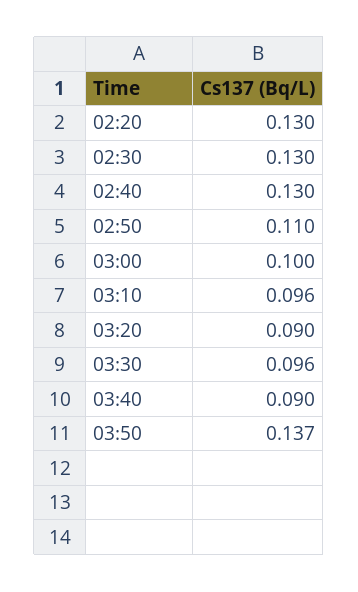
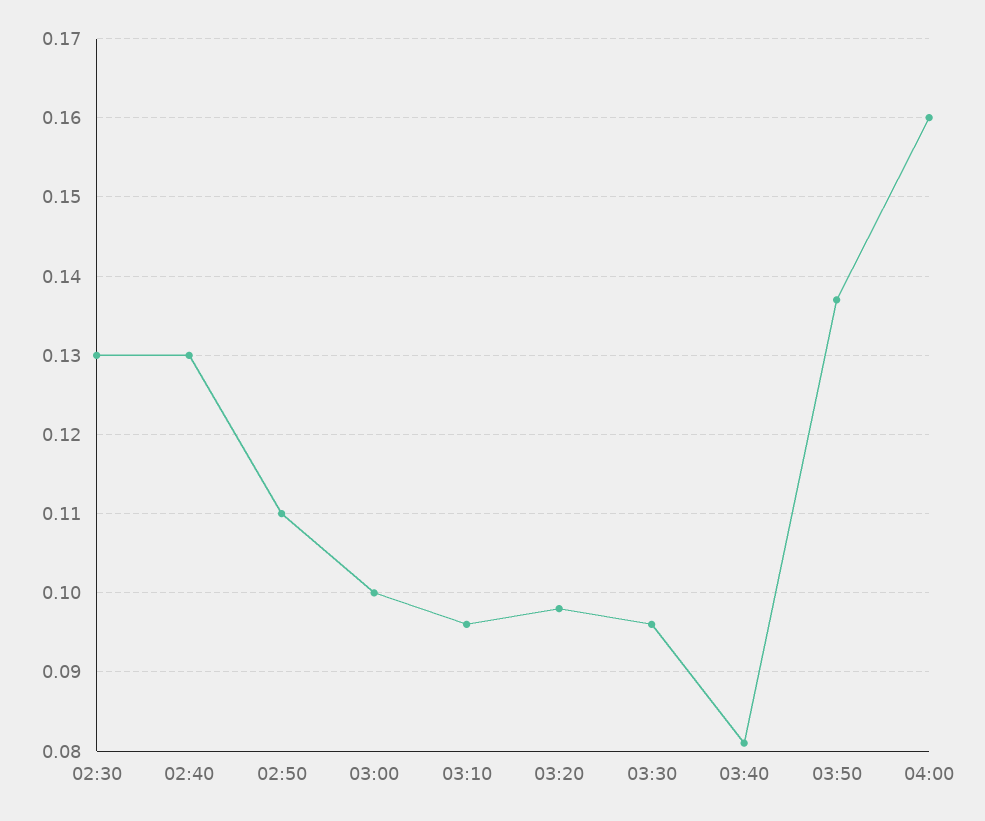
02:20: 0.13 -> none
03:20: 0.09 -> 0.098
03:40: 0.09 -> 0.081
04:00: none -> 0.16

